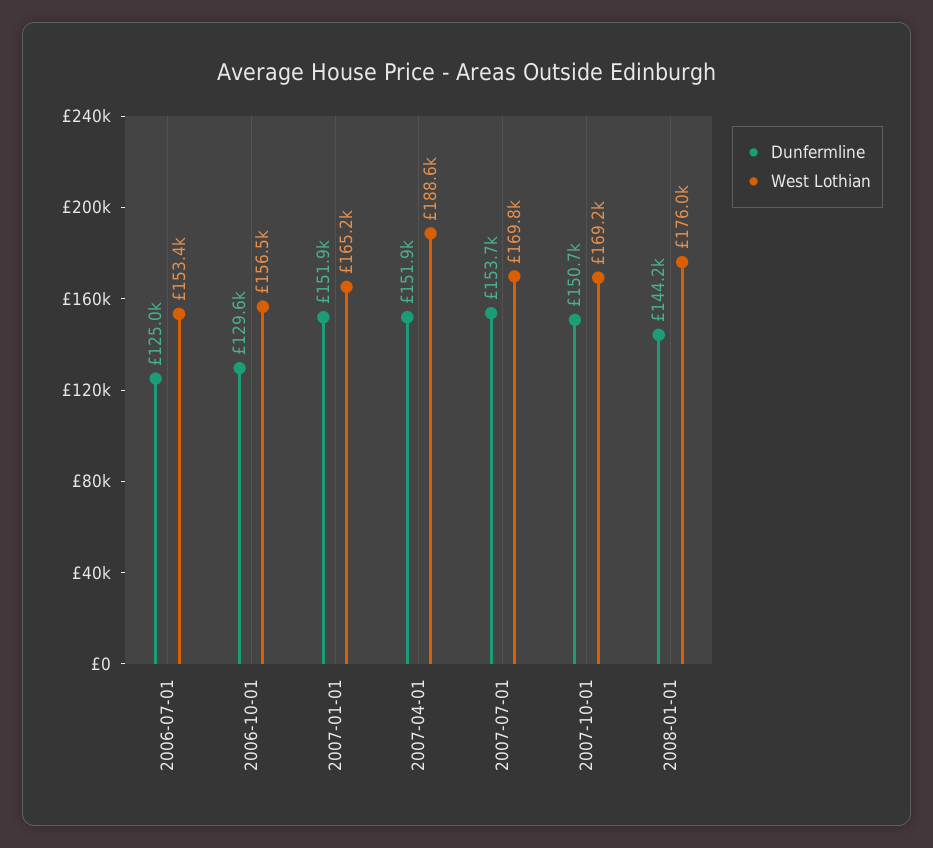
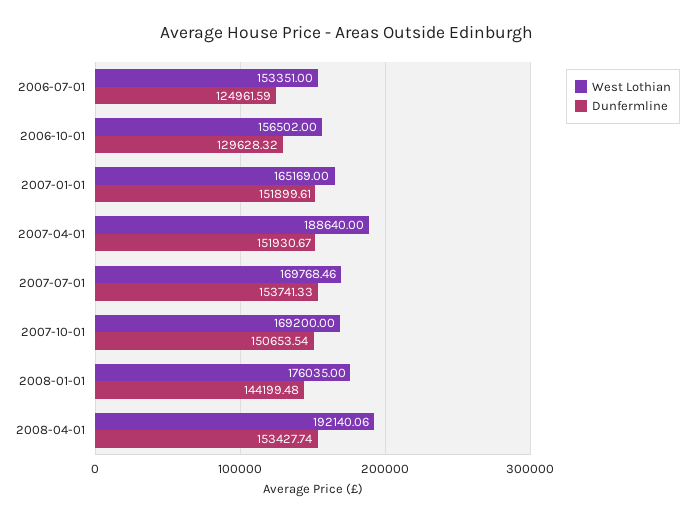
West Lothian, 2008-04-01: none -> 192140.06
Dunfermline, 2008-04-01: none -> 153427.74

